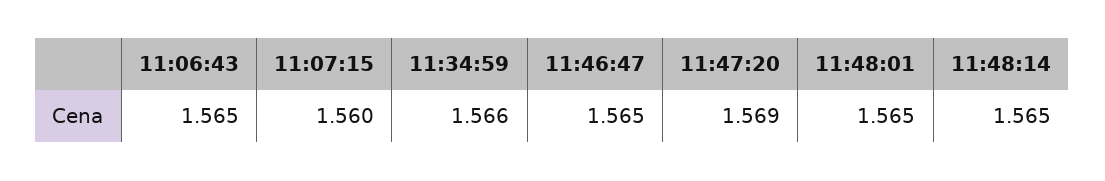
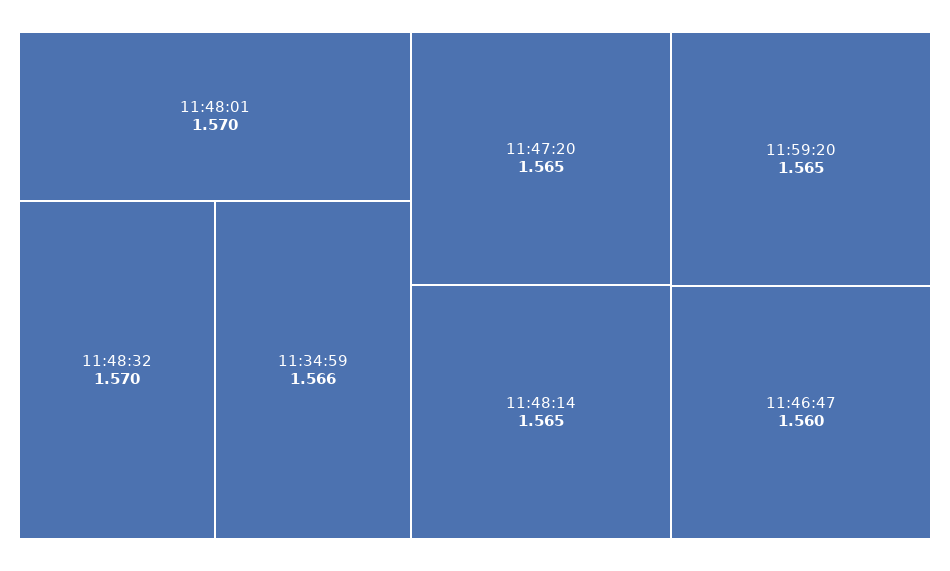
11:06:43: 1.565 -> none
11:07:15: 1.56 -> none
11:46:47: 1.565 -> 1.56
11:47:20: 1.569 -> 1.565
11:48:01: 1.565 -> 1.57
11:48:32: none -> 1.57
11:59:20: none -> 1.565

